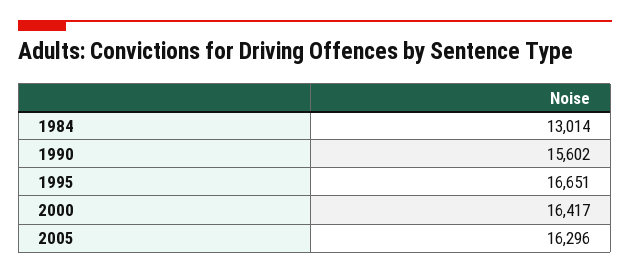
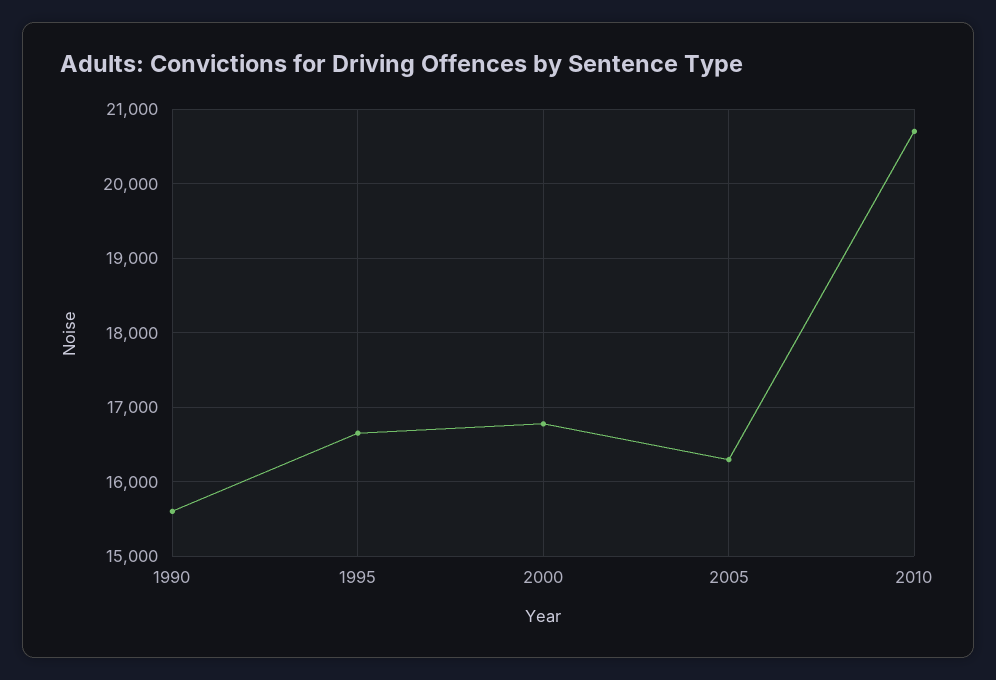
1984: 13014 -> none
2000: 16417 -> 16800
2010: none -> 20700

